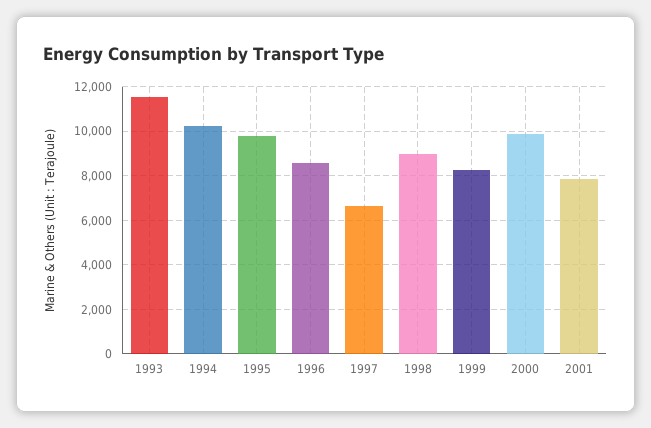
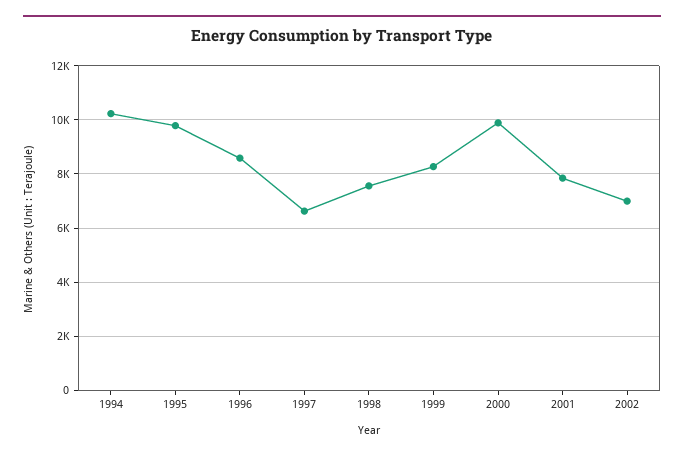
1993: 11500 -> none
1998: 9000 -> 7500
2002: none -> 7000

